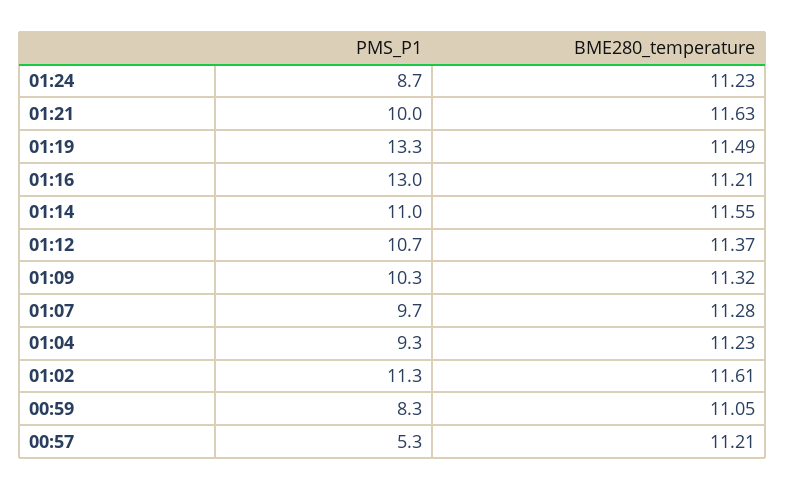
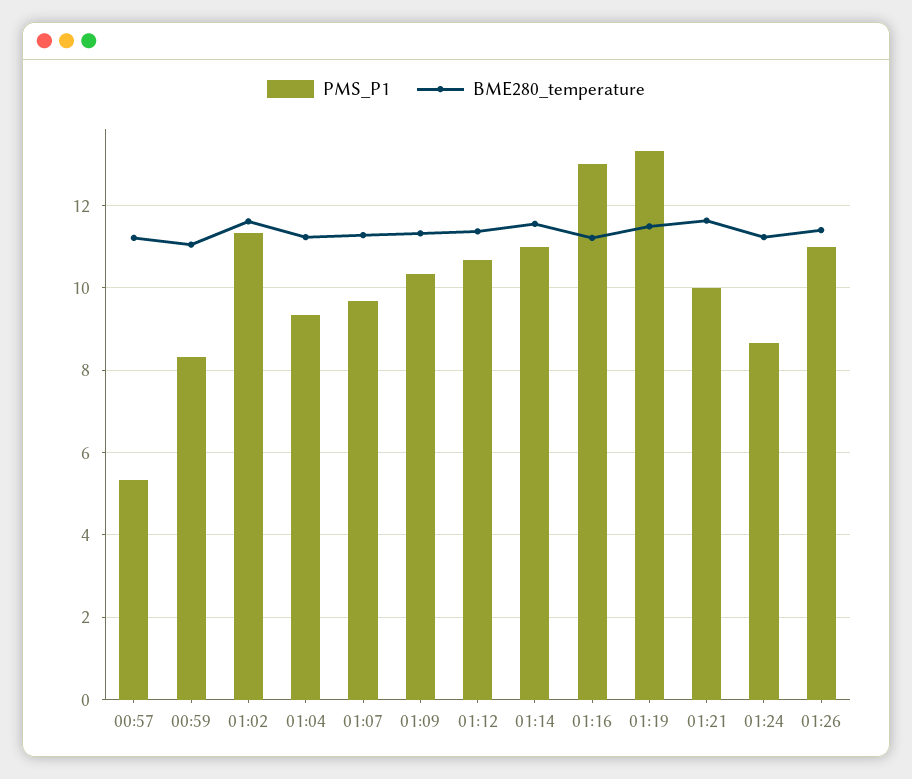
PMS_P1, 01:26: none -> 11
BME280_temperature, 01:26: none -> 11.4

